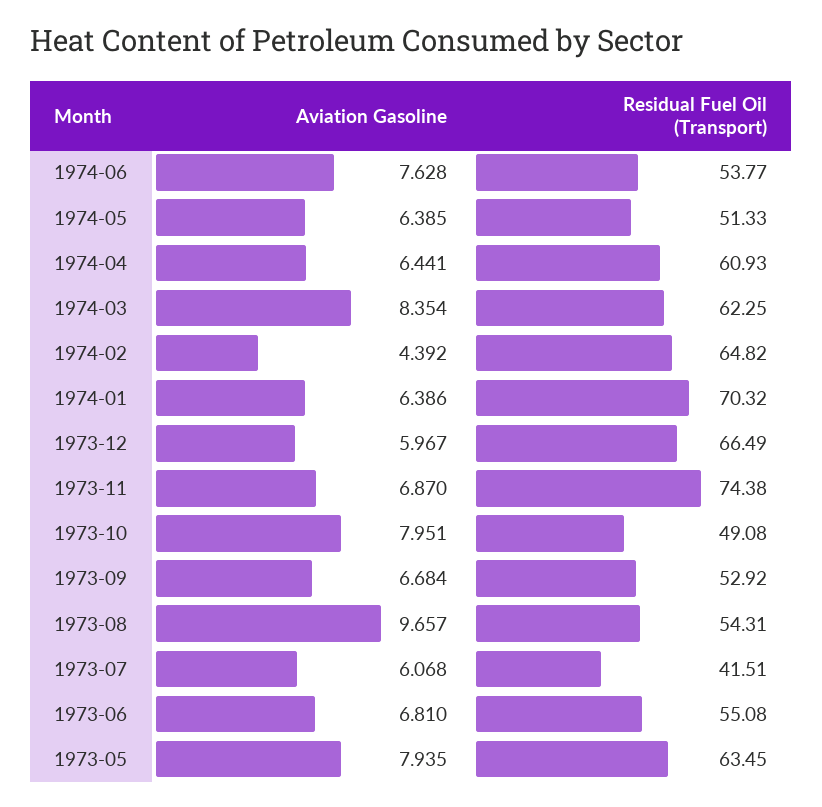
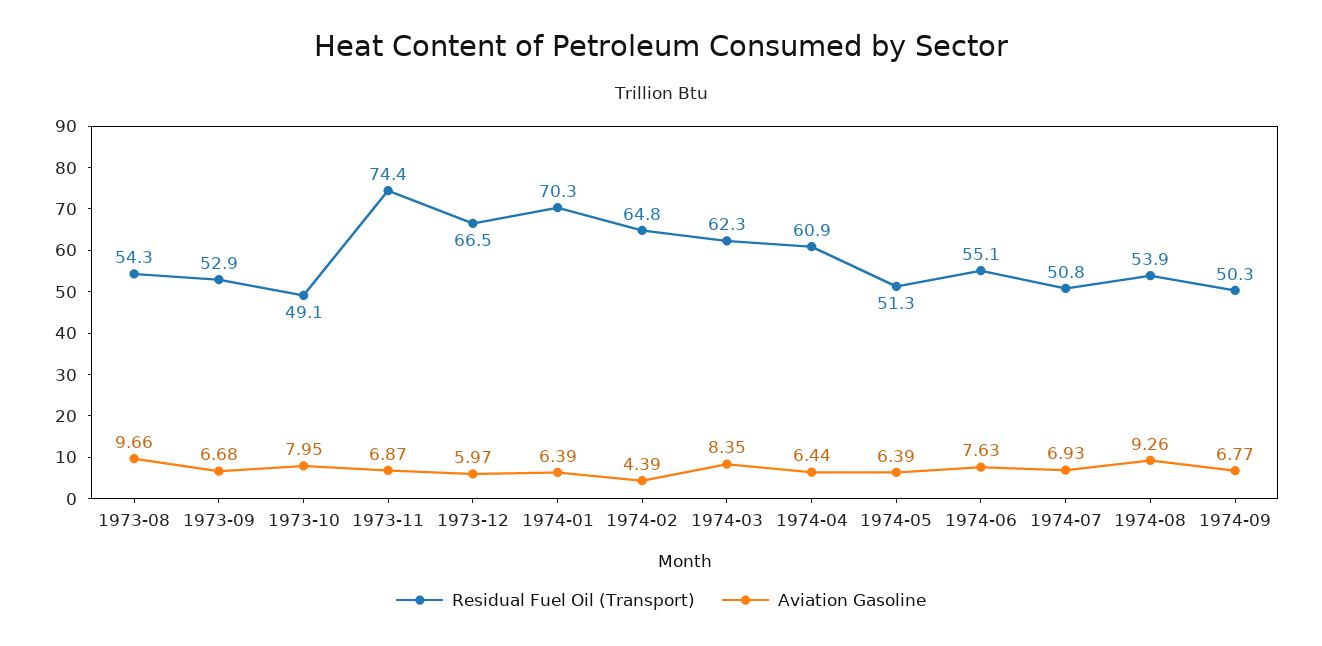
Residual Fuel Oil (Transport), 1974-06: 53.77 -> 55.1
Aviation Gasoline, 1973-07: 6.068 -> none
Residual Fuel Oil (Transport), 1973-07: 41.51 -> none
Aviation Gasoline, 1973-06: 6.81 -> none
Residual Fuel Oil (Transport), 1973-06: 55.08 -> none
Aviation Gasoline, 1973-05: 7.935 -> none
Residual Fuel Oil (Transport), 1973-05: 63.45 -> none
Residual Fuel Oil (Transport), 1974-07: none -> 50.8
Aviation Gasoline, 1974-07: none -> 6.93
Residual Fuel Oil (Transport), 1974-08: none -> 53.9
Aviation Gasoline, 1974-08: none -> 9.26
Residual Fuel Oil (Transport), 1974-09: none -> 50.3
Aviation Gasoline, 1974-09: none -> 6.77

